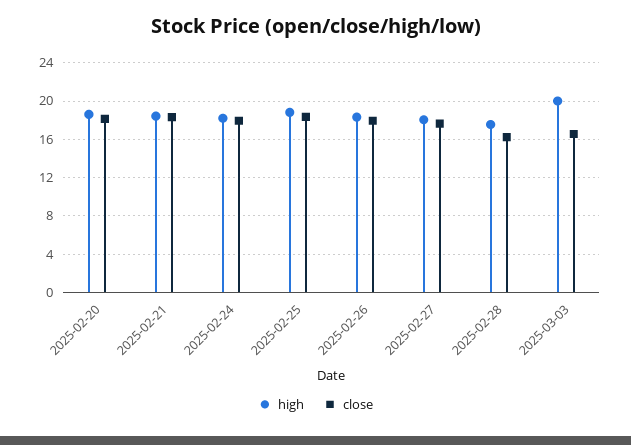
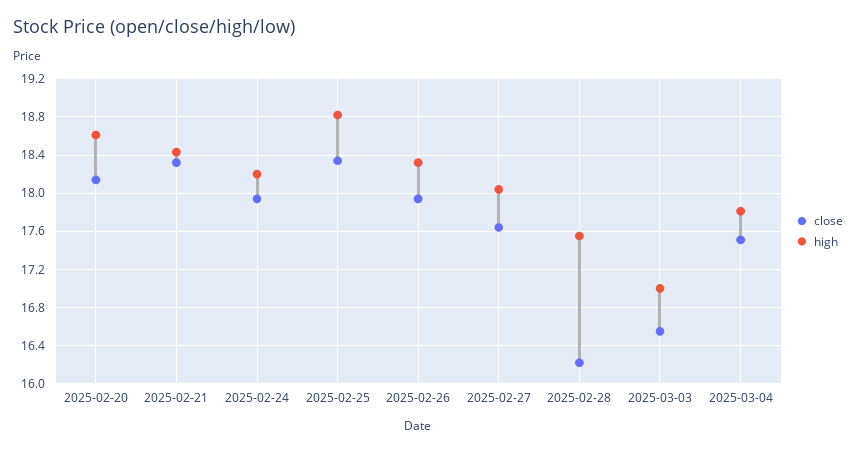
high, 2025-03-03: 20 -> 17
close, 2025-03-04: none -> 17.5
high, 2025-03-04: none -> 17.8

